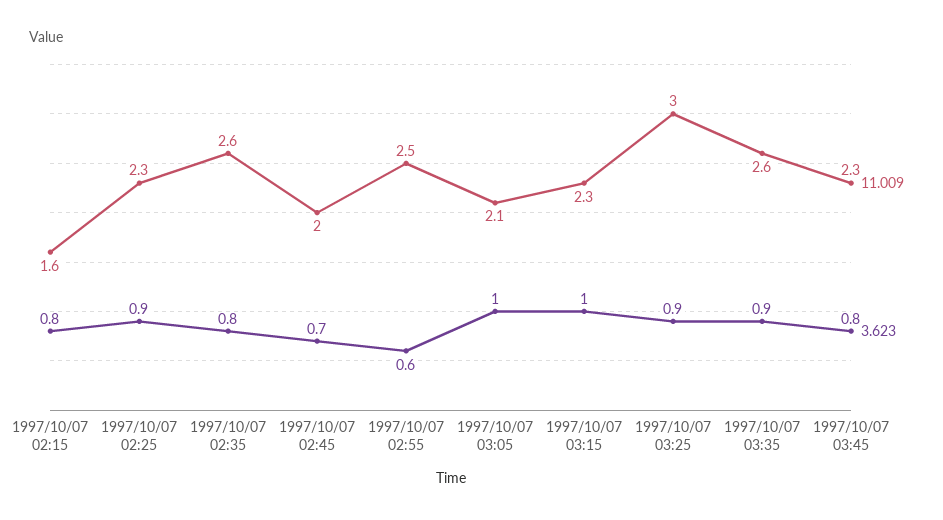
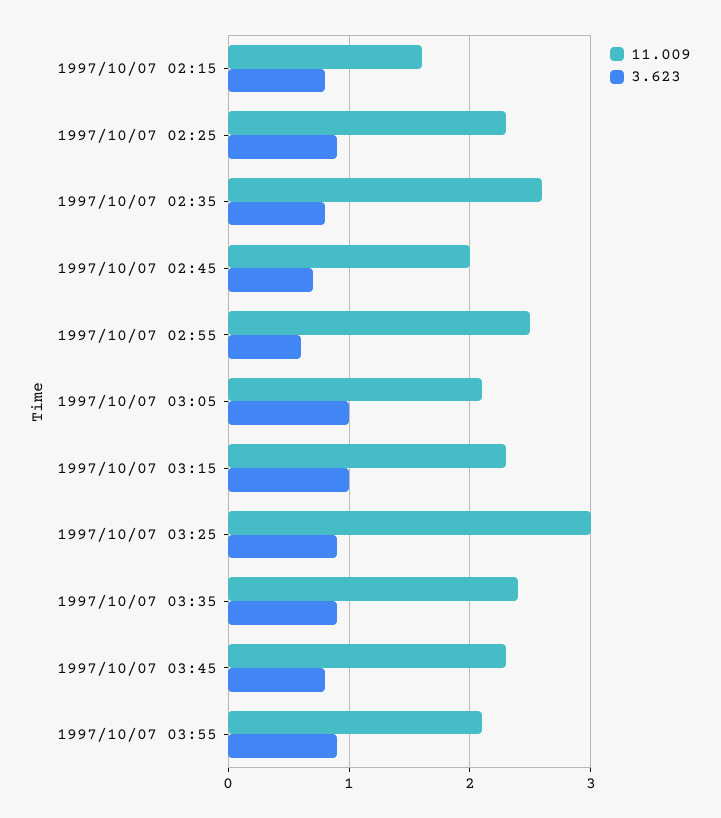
11.009, 1997/10/07 03:35: 2.6 -> 2.4
11.009, 1997/10/07 03:55: none -> 2.1
3.623, 1997/10/07 03:55: none -> 0.9

